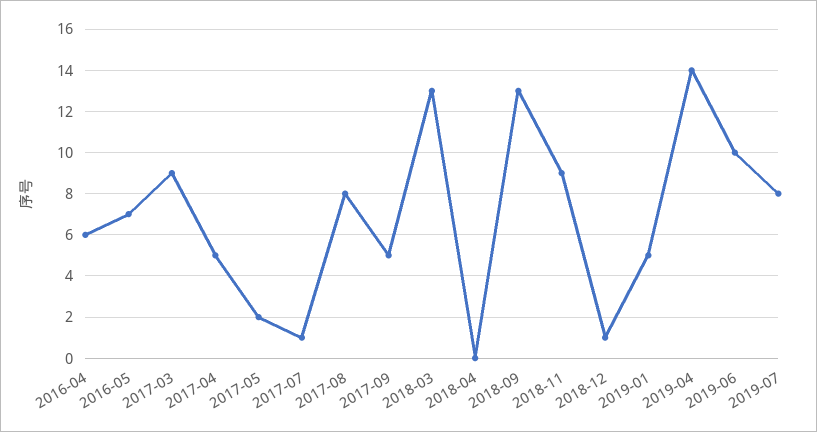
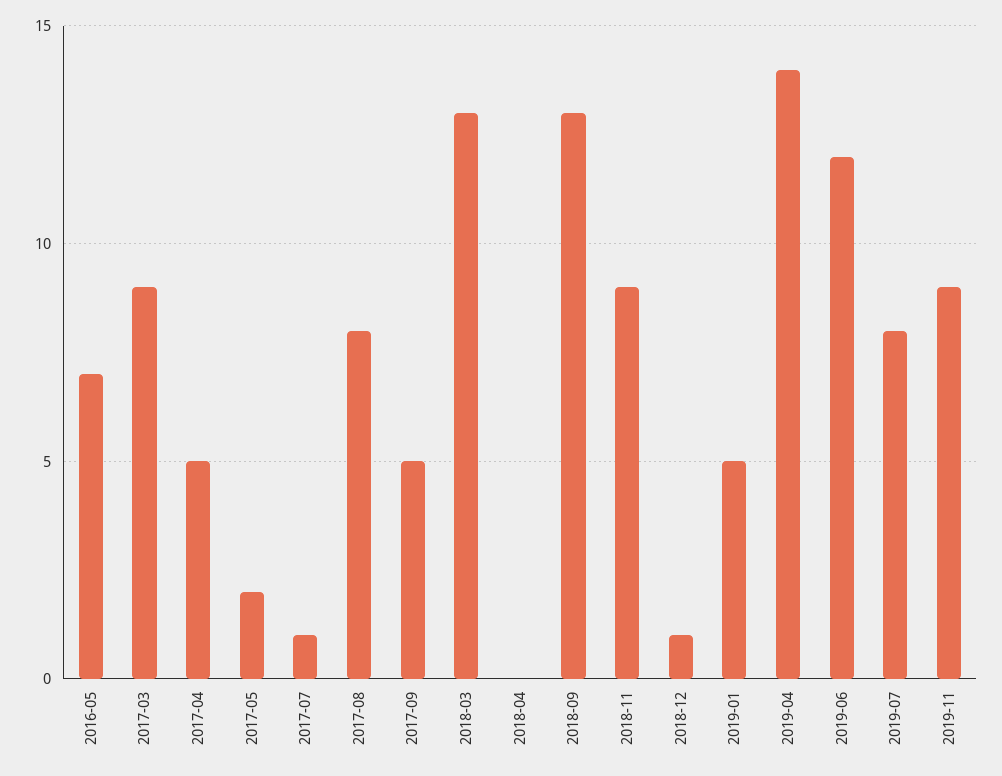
2016-04: 6 -> none
2019-06: 10 -> 12
2019-11: none -> 9

